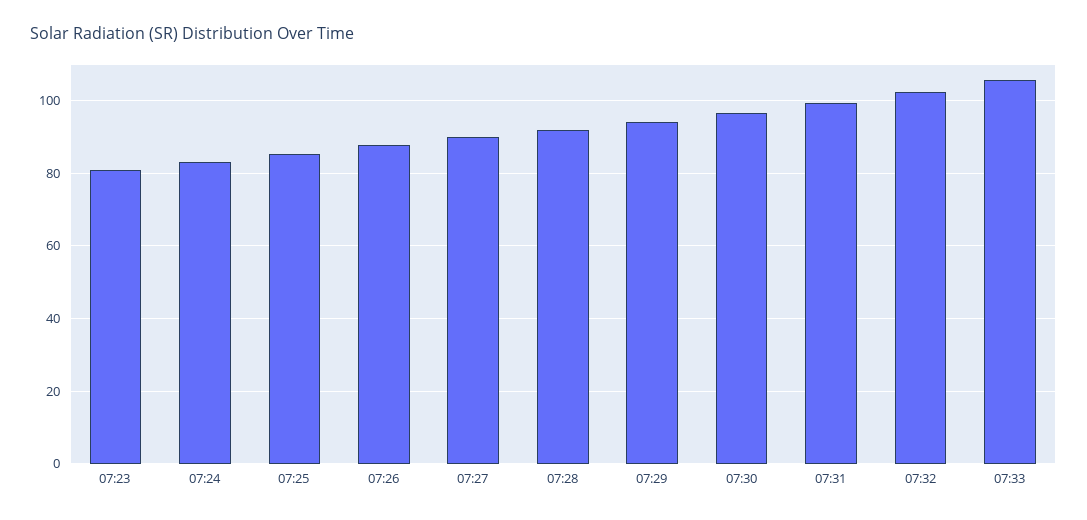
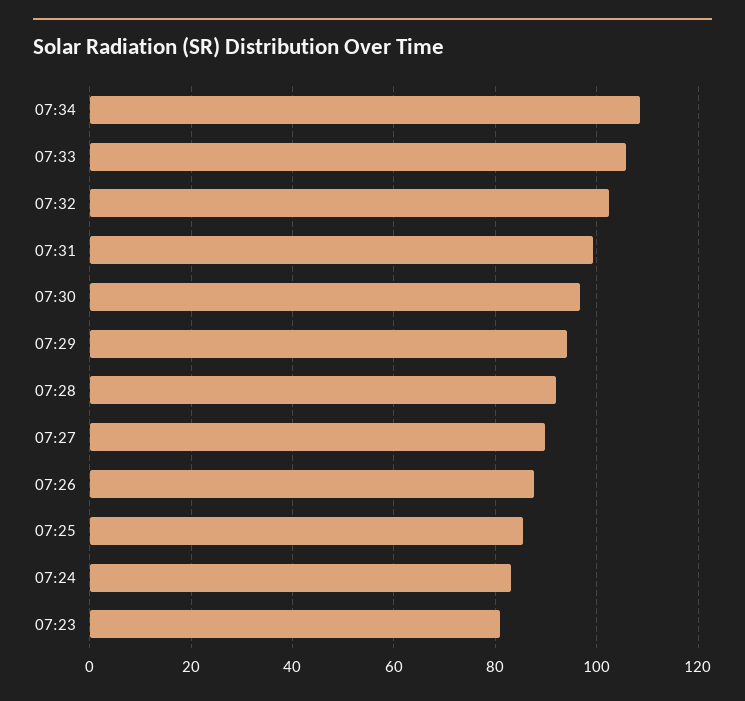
07:34: none -> 108

